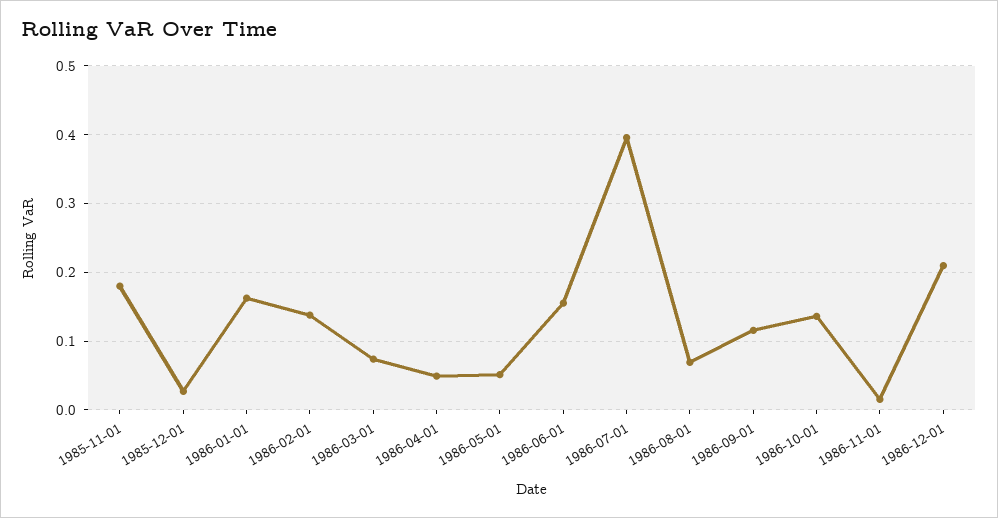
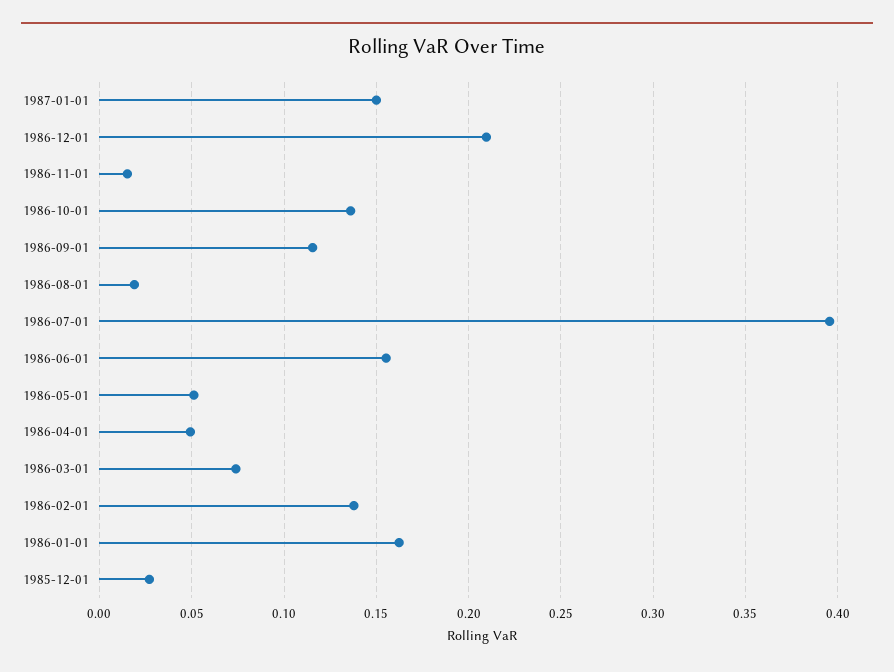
1985-11-01: 0.18 -> none
1986-08-01: 0.07 -> 0.02
1987-01-01: none -> 0.15

